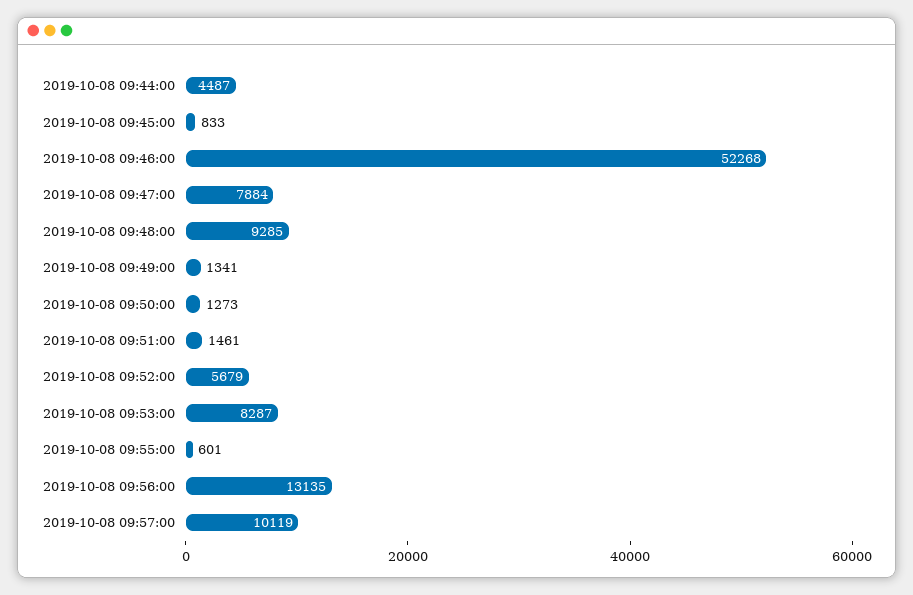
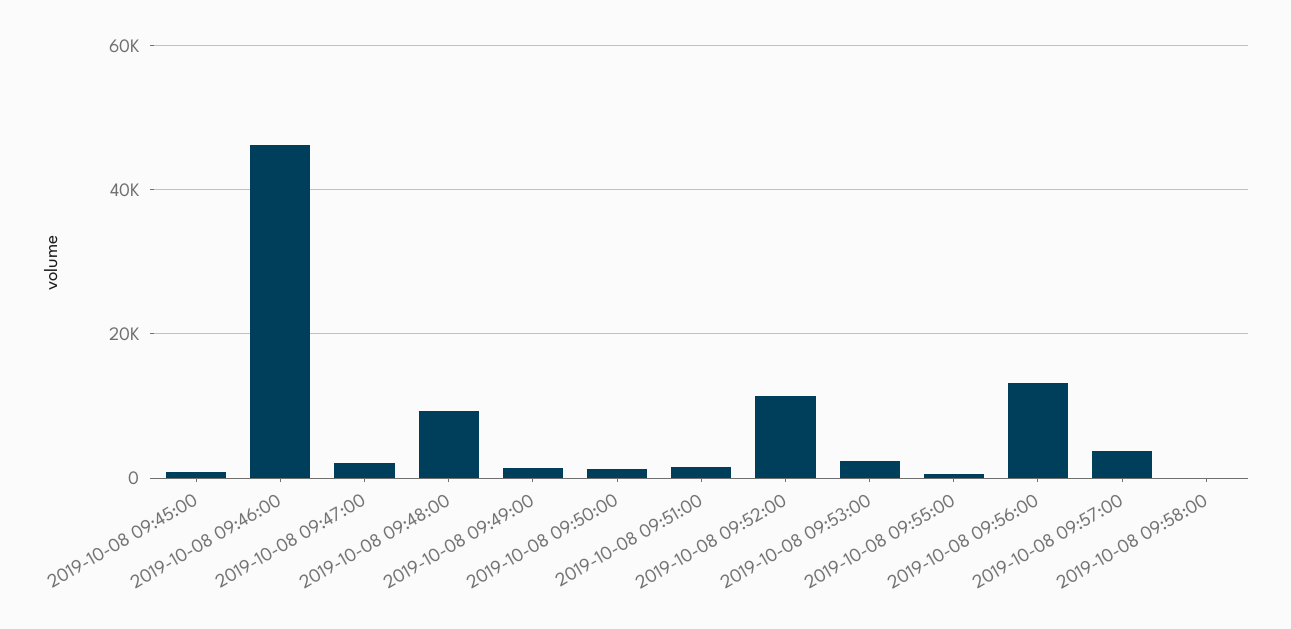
2019-10-08 09:44:00: 4487 -> none
2019-10-08 09:46:00: 52268 -> 46000
2019-10-08 09:47:00: 7884 -> 2000
2019-10-08 09:52:00: 5679 -> 12000
2019-10-08 09:53:00: 8287 -> 2000
2019-10-08 09:57:00: 10119 -> 4000
2019-10-08 09:58:00: none -> 0

